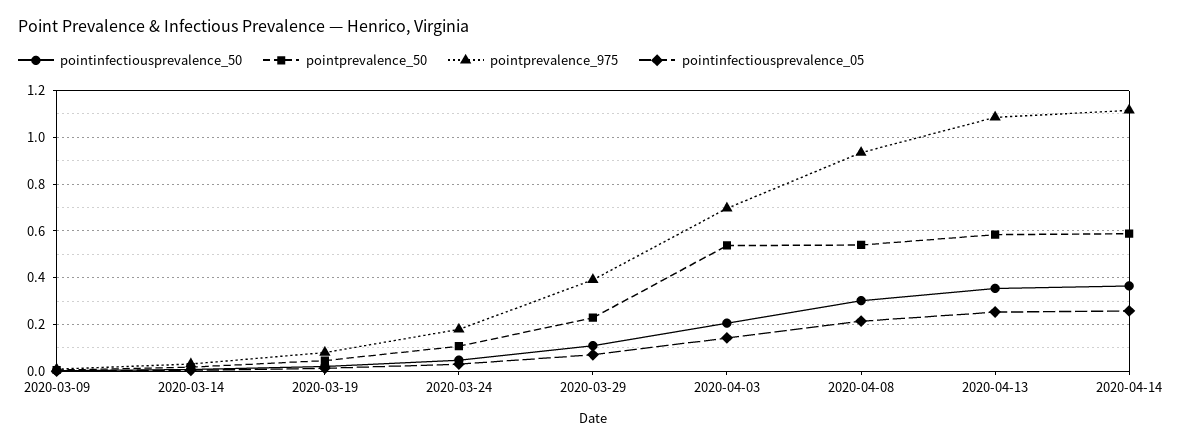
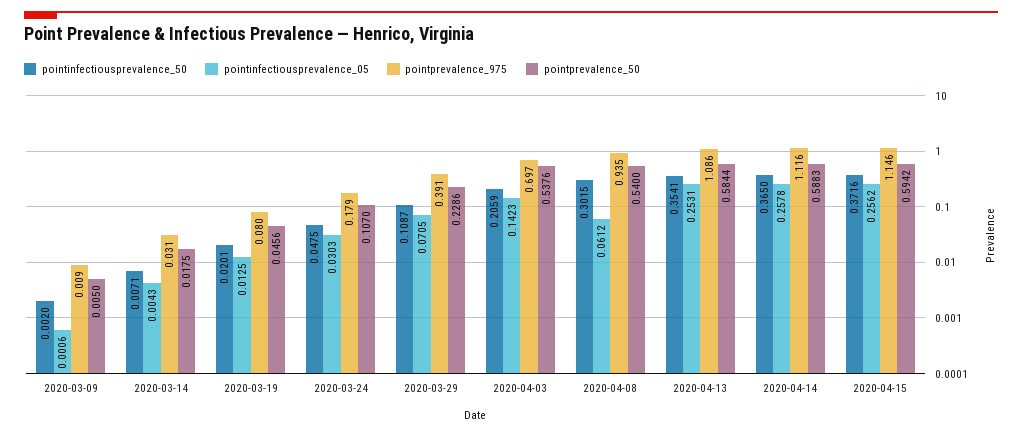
pointinfectiousprevalence_05, 2020-04-08: 0.2 -> 0.0612
pointinfectiousprevalence_50, 2020-04-15: none -> 0.3716
pointinfectiousprevalence_05, 2020-04-15: none -> 0.2562
pointprevalence_975, 2020-04-15: none -> 1.146
pointprevalence_50, 2020-04-15: none -> 0.5942

